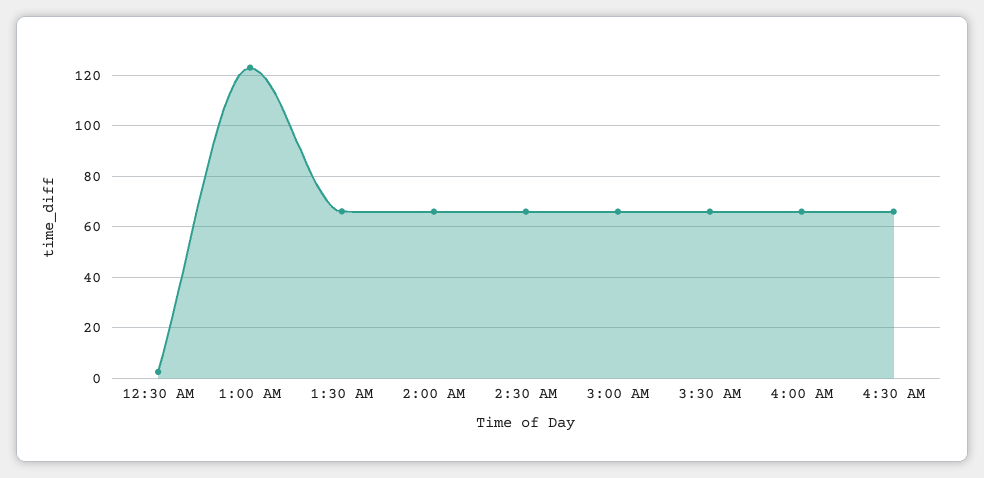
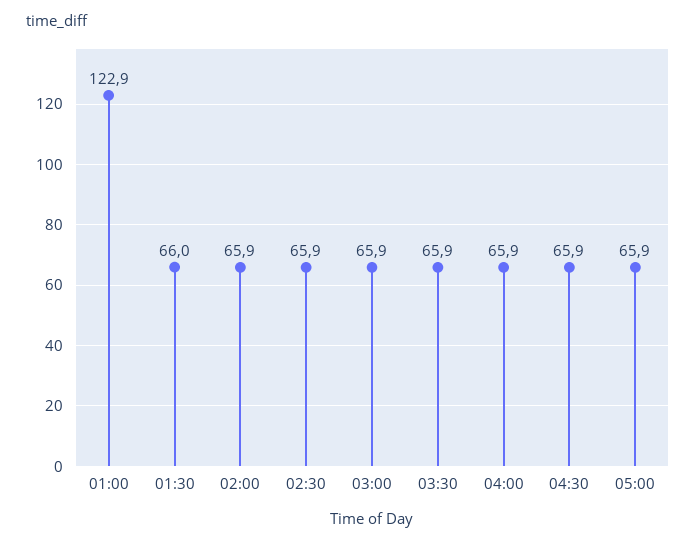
12:30 AM: 2.5 -> none
05:00: none -> 65.9

